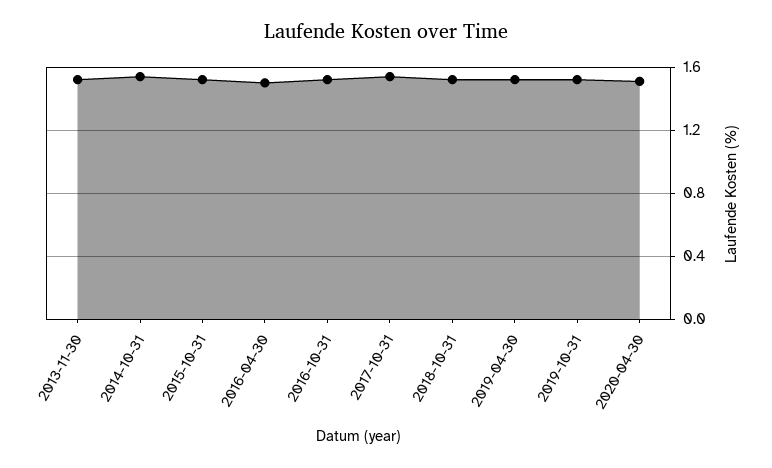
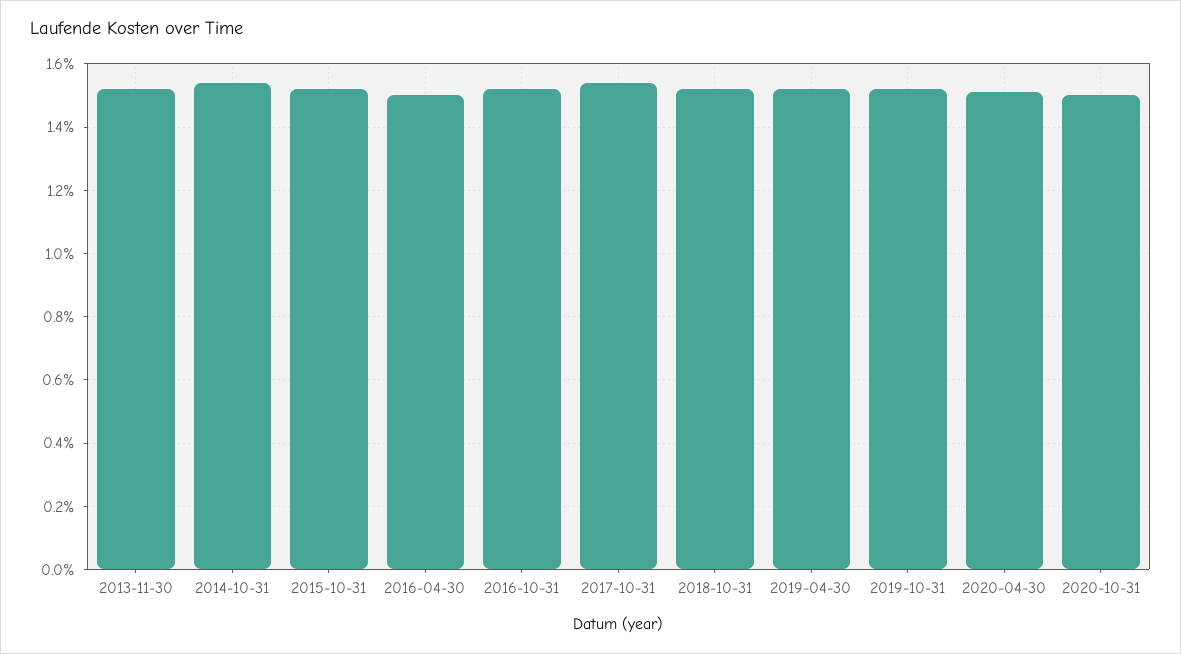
2020-10-31: none -> 1.5

